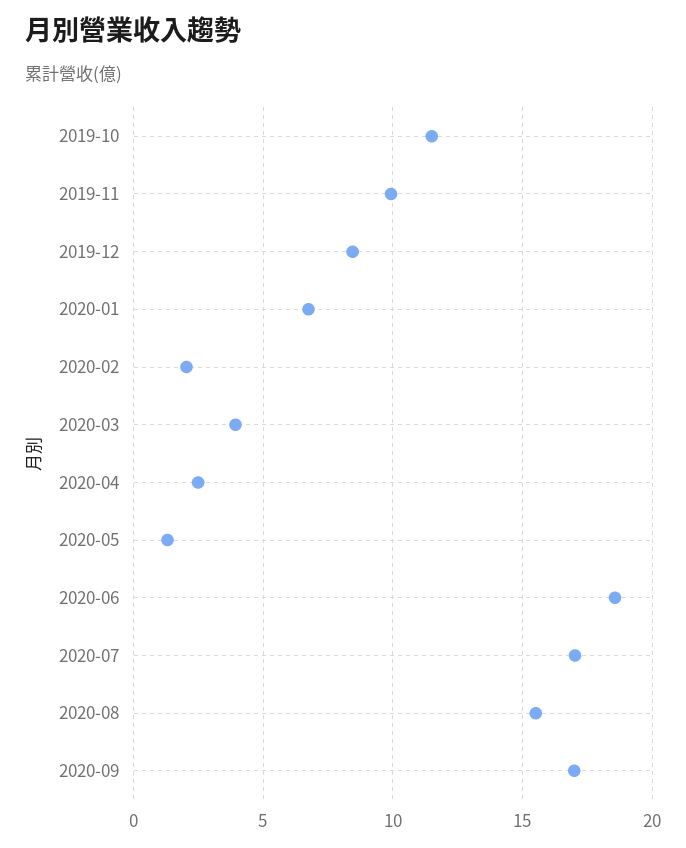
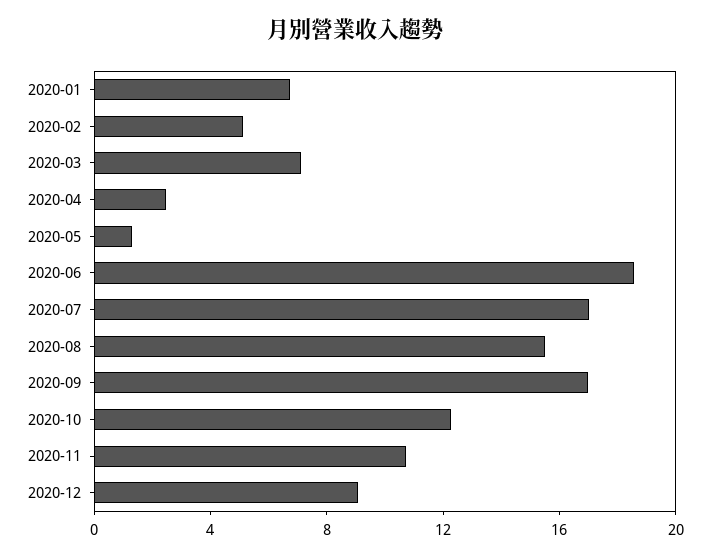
2019-10: 11.5 -> none
2019-11: 10 -> none
2019-12: 8.5 -> none
2020-02: 2 -> 5
2020-03: 4 -> 7
2020-10: none -> 12
2020-11: none -> 11
2020-12: none -> 9

